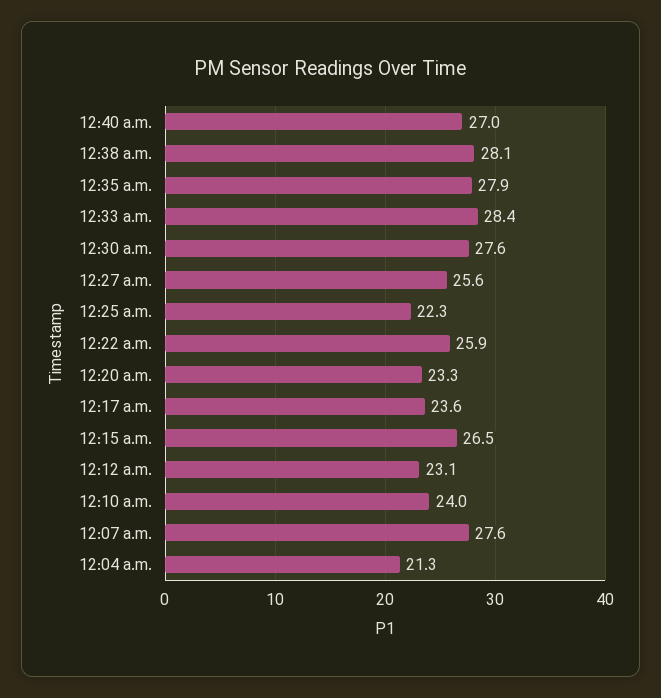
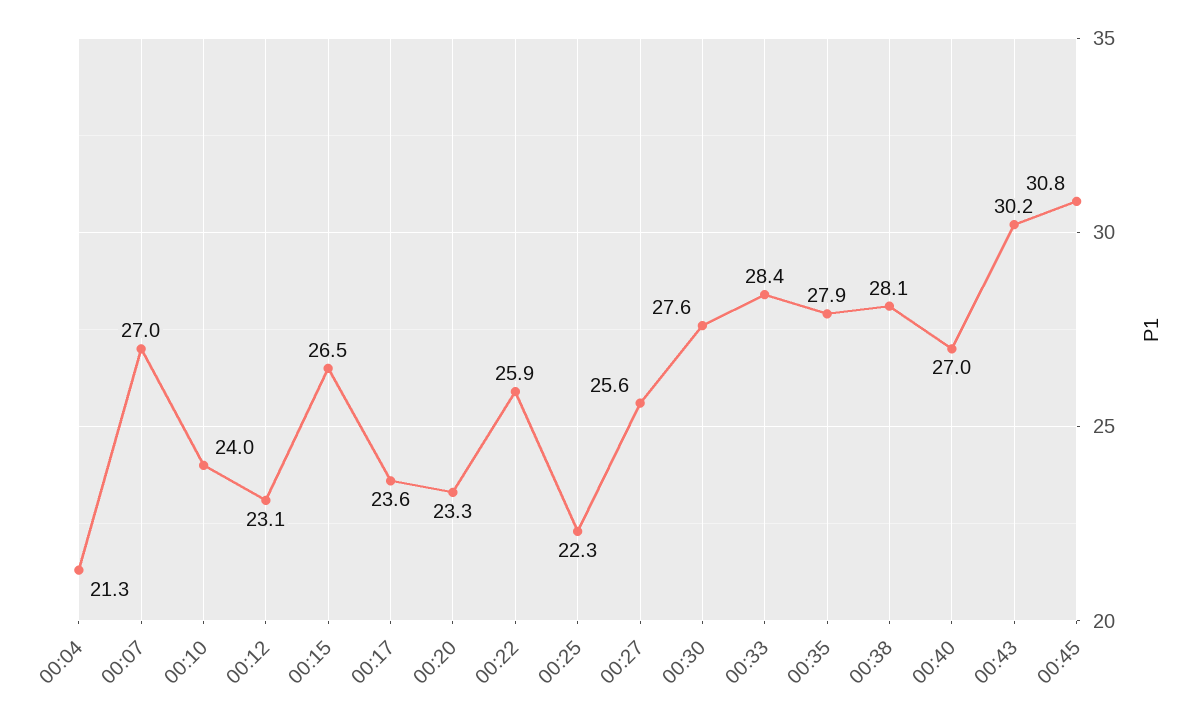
12:07 a.m.: 27.6 -> 27
00:43: none -> 30.2
00:45: none -> 30.8

